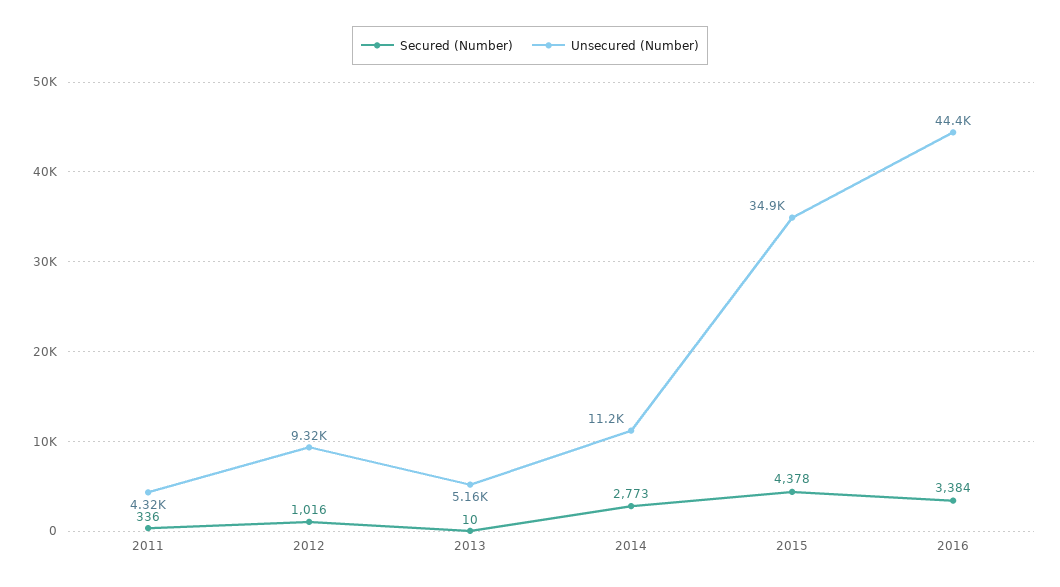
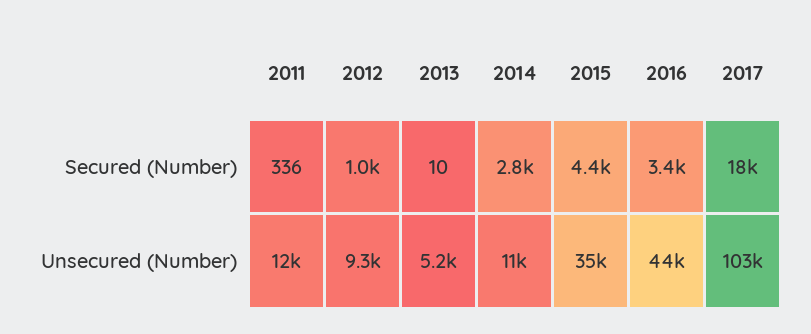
Unsecured (Number), 2011: 4320 -> 12000
Secured (Number), 2017: none -> 18000
Unsecured (Number), 2017: none -> 103000

